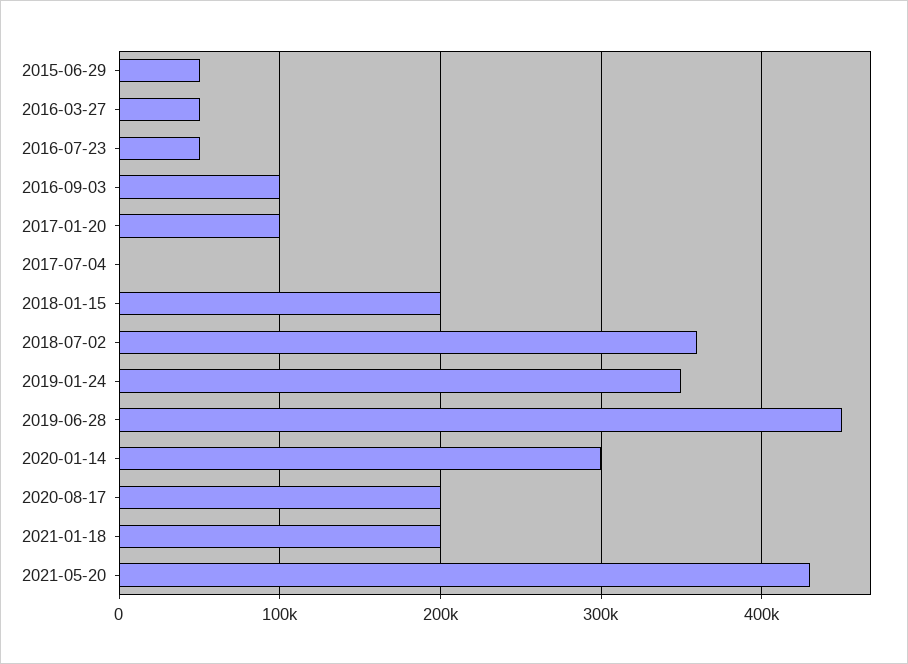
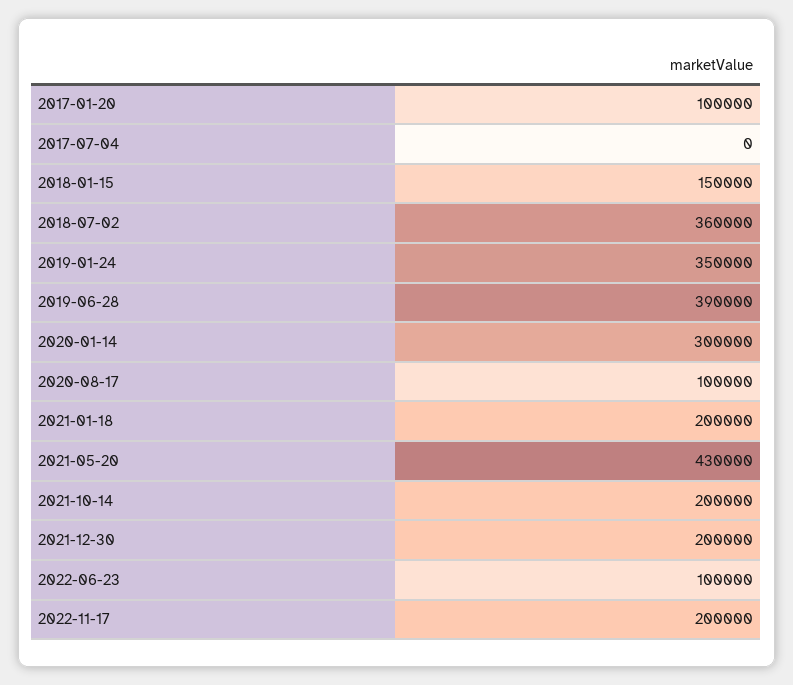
2015-06-29: 50000 -> none
2016-03-27: 50000 -> none
2016-07-23: 50000 -> none
2016-09-03: 100000 -> none
2018-01-15: 200000 -> 150000
2019-06-28: 450000 -> 390000
2020-08-17: 200000 -> 100000
2021-10-14: none -> 200000
2021-12-30: none -> 200000
2022-06-23: none -> 100000
2022-11-17: none -> 200000

